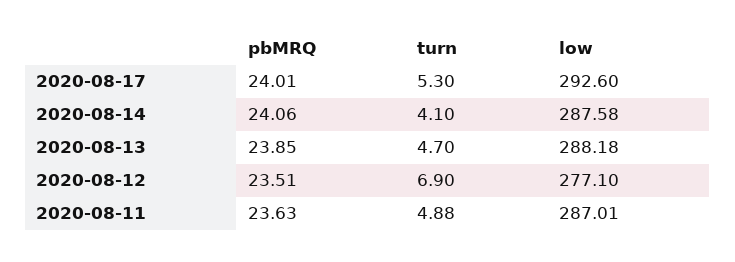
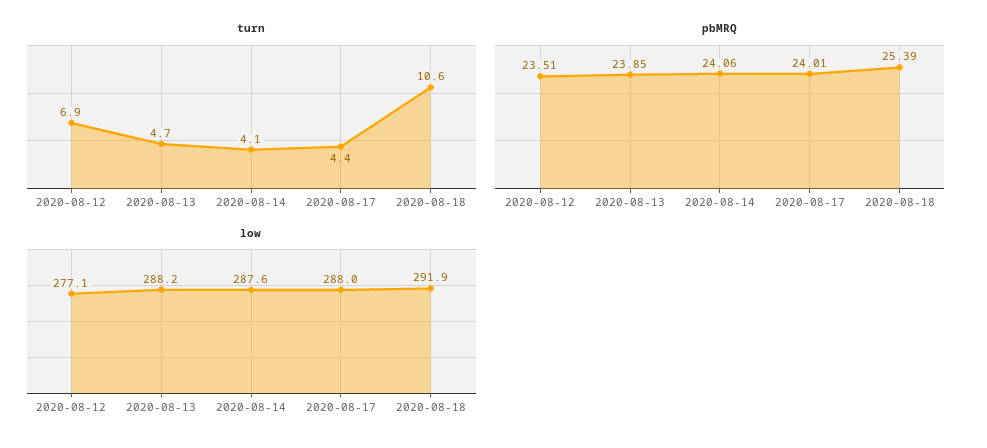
turn, 2020-08-17: 5.3 -> 4.4
low, 2020-08-17: 292.6 -> 288
pbMRQ, 2020-08-11: 23.63 -> none
turn, 2020-08-11: 4.88 -> none
low, 2020-08-11: 287.01 -> none
turn, 2020-08-18: none -> 10.6
pbMRQ, 2020-08-18: none -> 25.39
low, 2020-08-18: none -> 291.9

